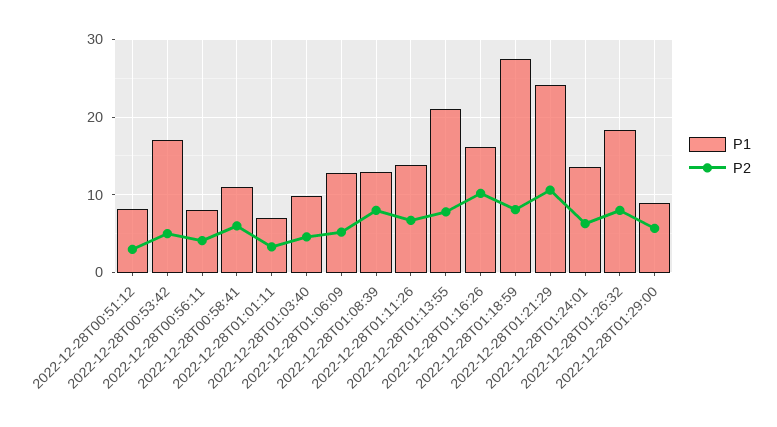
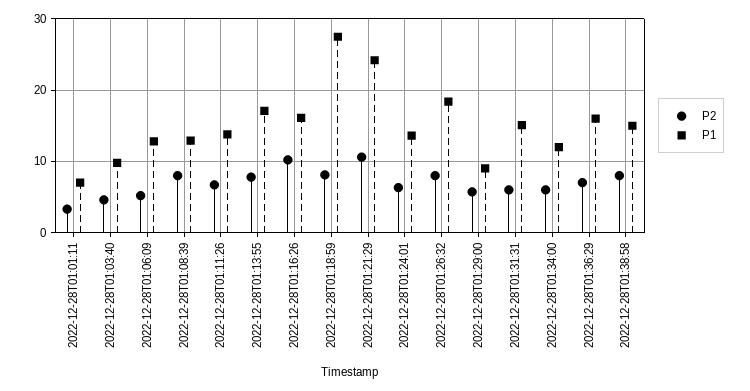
P1, 2022-12-28T00:51:12: 8 -> none
P2, 2022-12-28T00:51:12: 3 -> none
P1, 2022-12-28T00:53:42: 17 -> none
P2, 2022-12-28T00:53:42: 5 -> none
P1, 2022-12-28T00:56:11: 8 -> none
P2, 2022-12-28T00:56:11: 4 -> none
P1, 2022-12-28T00:58:41: 11 -> none
P2, 2022-12-28T00:58:41: 6 -> none
P1, 2022-12-28T01:13:55: 21 -> 17
P2, 2022-12-28T01:31:31: none -> 6
P1, 2022-12-28T01:31:31: none -> 15
P2, 2022-12-28T01:34:00: none -> 6
P1, 2022-12-28T01:34:00: none -> 12
P2, 2022-12-28T01:36:29: none -> 7
P1, 2022-12-28T01:36:29: none -> 16
P2, 2022-12-28T01:38:58: none -> 8
P1, 2022-12-28T01:38:58: none -> 15

